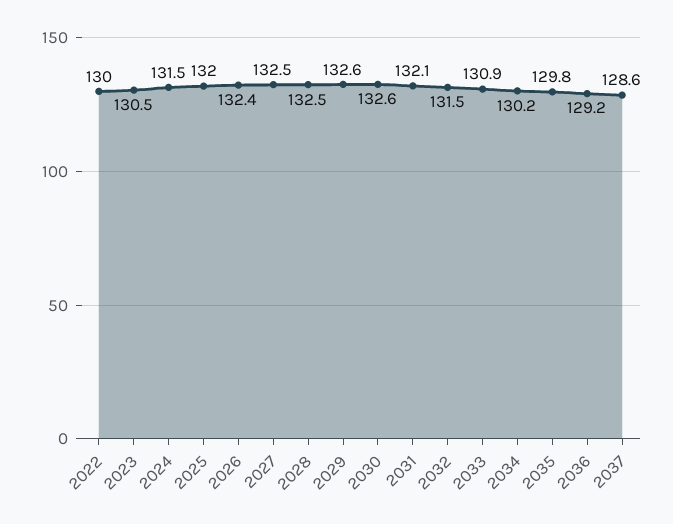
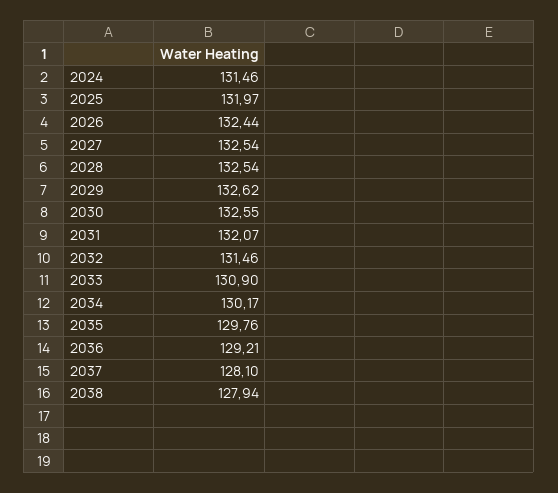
2022: 130 -> none
2023: 130.5 -> none
2037: 128.6 -> 128.1
2038: none -> 127.94

